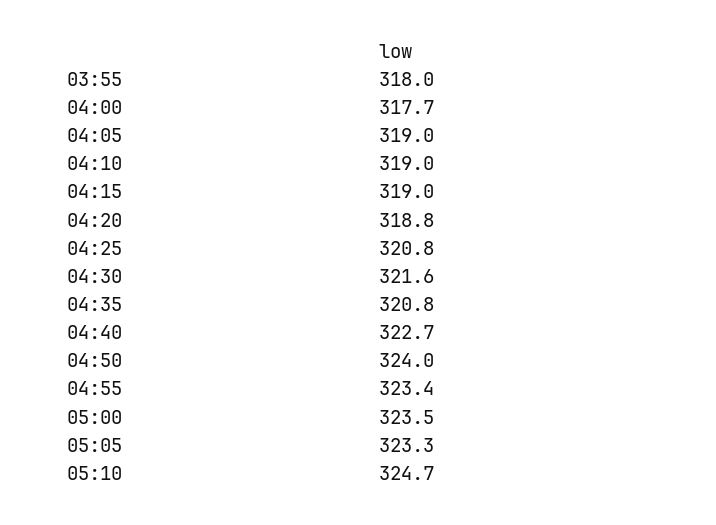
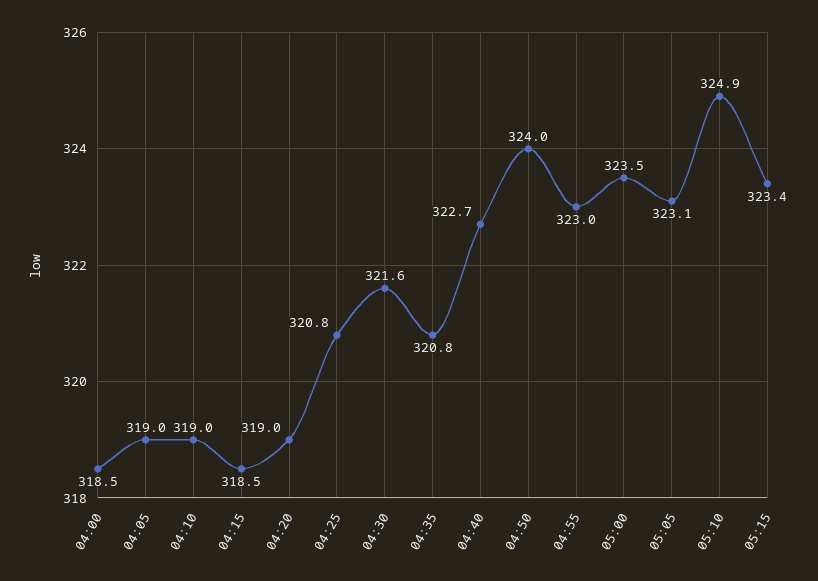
03:55: 318 -> none
04:00: 317.7 -> 318.5
04:15: 319 -> 318.5
04:20: 318.8 -> 319
04:55: 323.4 -> 323
05:05: 323.3 -> 323.1
05:10: 324.7 -> 324.9
05:15: none -> 323.4

